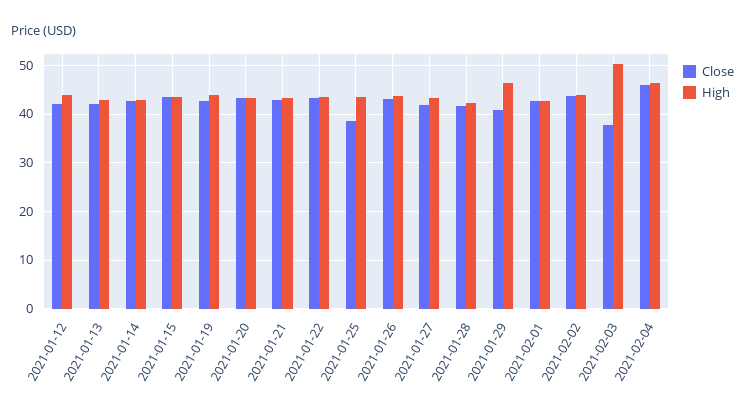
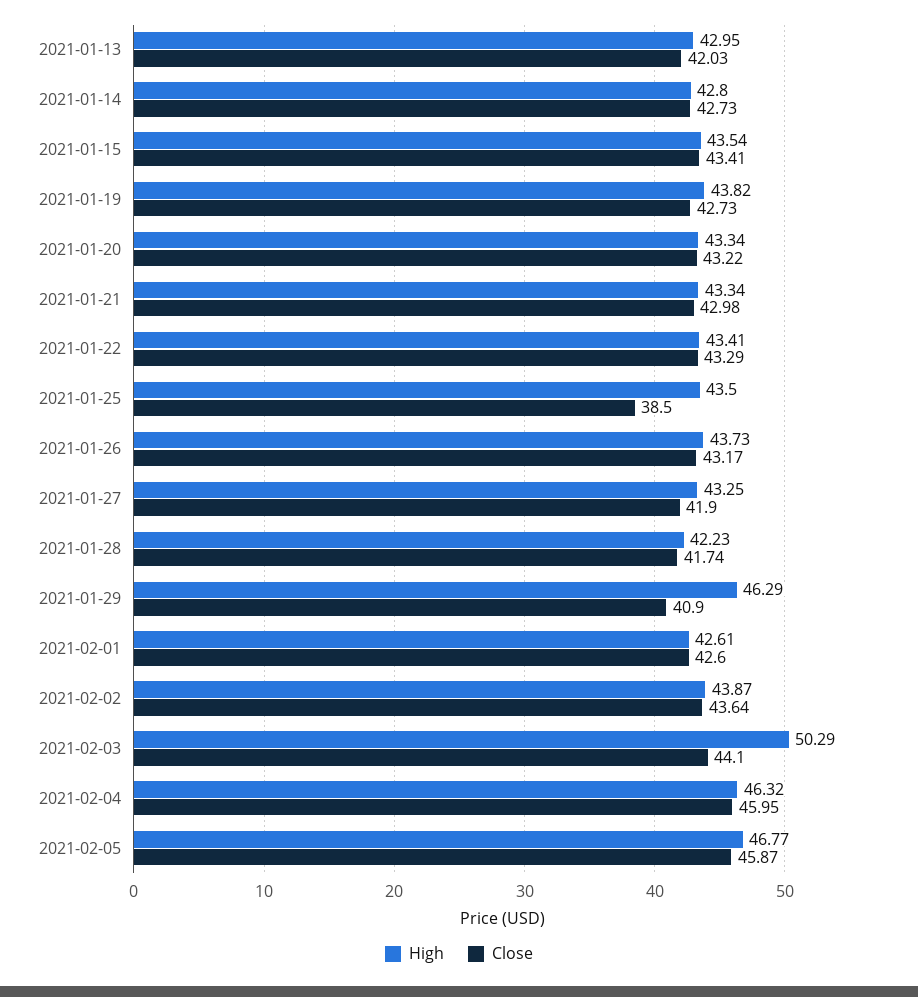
Close, 2021-01-12: 42 -> none
High, 2021-01-12: 44 -> none
Close, 2021-02-03: 38 -> 44.1
High, 2021-02-05: none -> 46.77
Close, 2021-02-05: none -> 45.87

